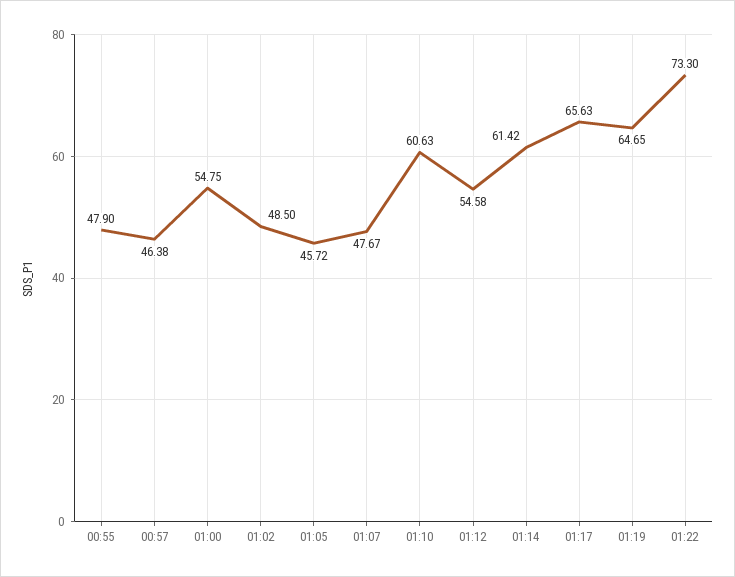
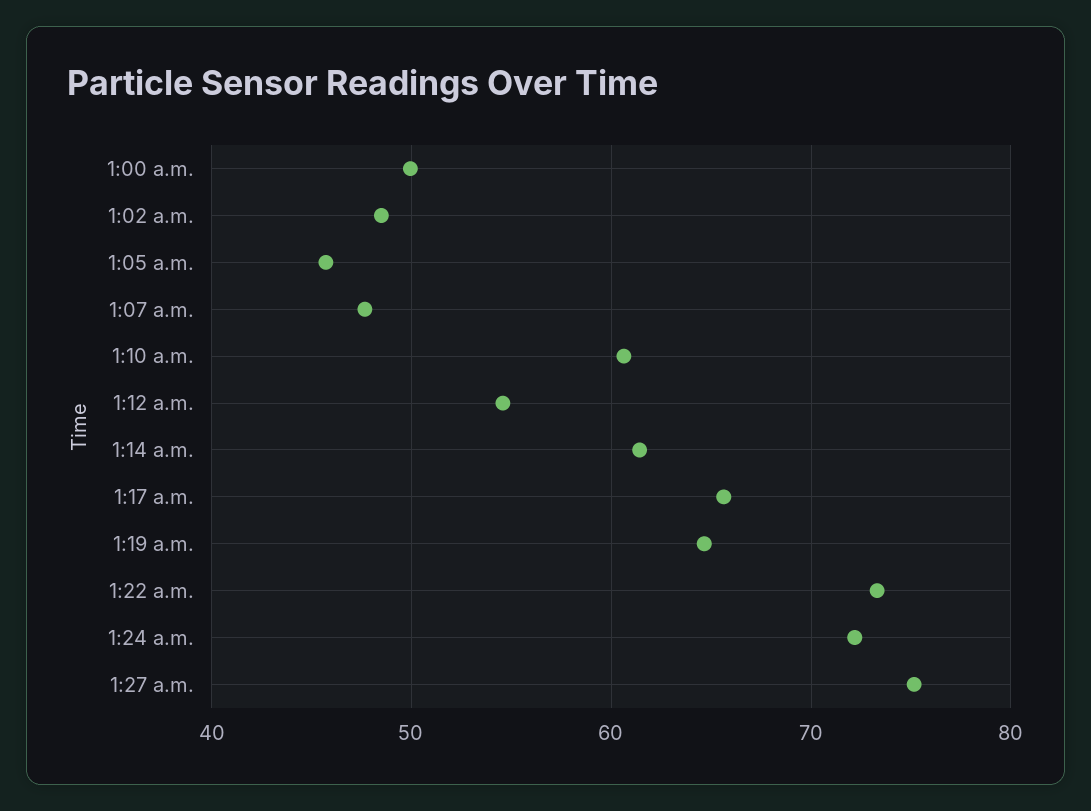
00:55: 47.9 -> none
00:57: 46.38 -> none
01:00: 54.75 -> 50
1:24 a.m.: none -> 72
1:27 a.m.: none -> 75

